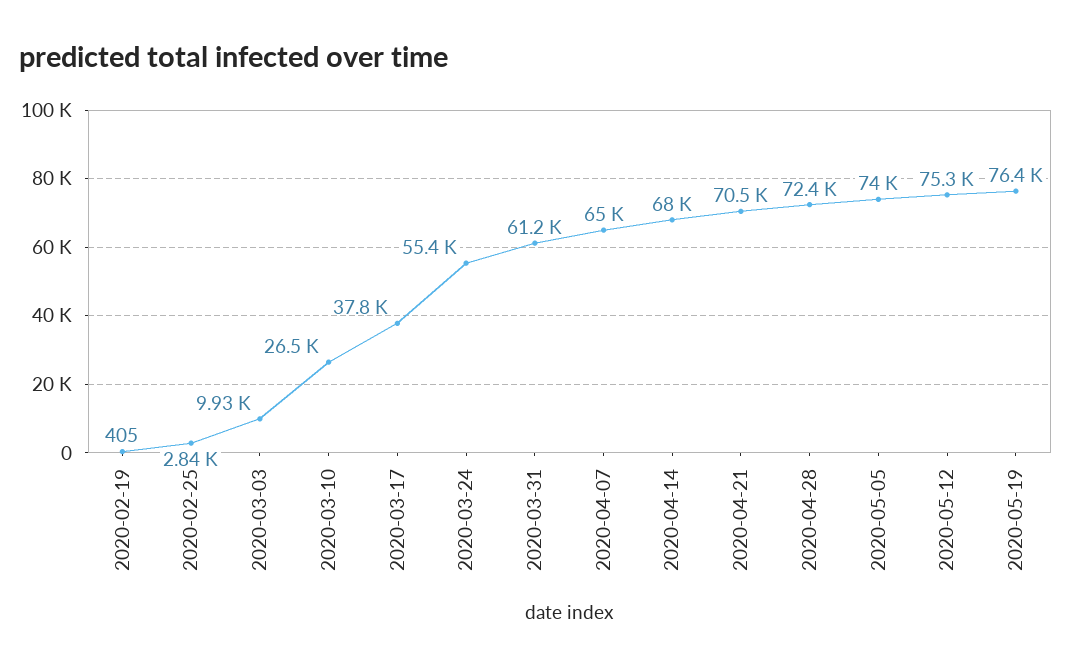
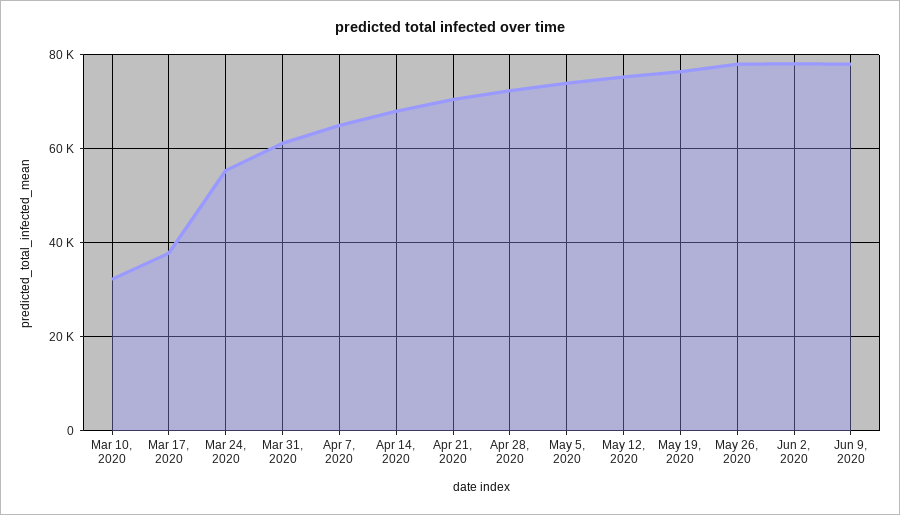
2020-02-19: 405 -> none
2020-02-25: 2840 -> none
2020-03-03: 9930 -> none
2020-03-10: 26500 -> 32000
May 26, 2020: none -> 78000
Jun 2, 2020: none -> 78000
Jun 9, 2020: none -> 78000

